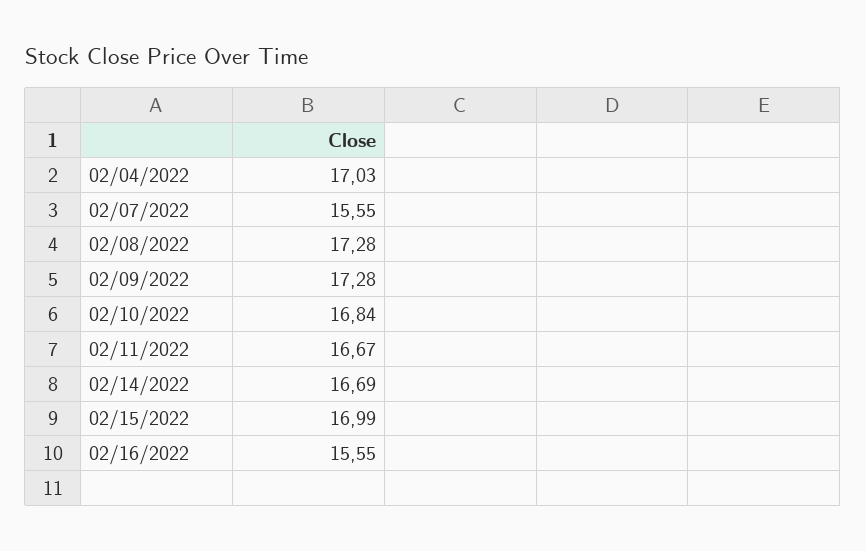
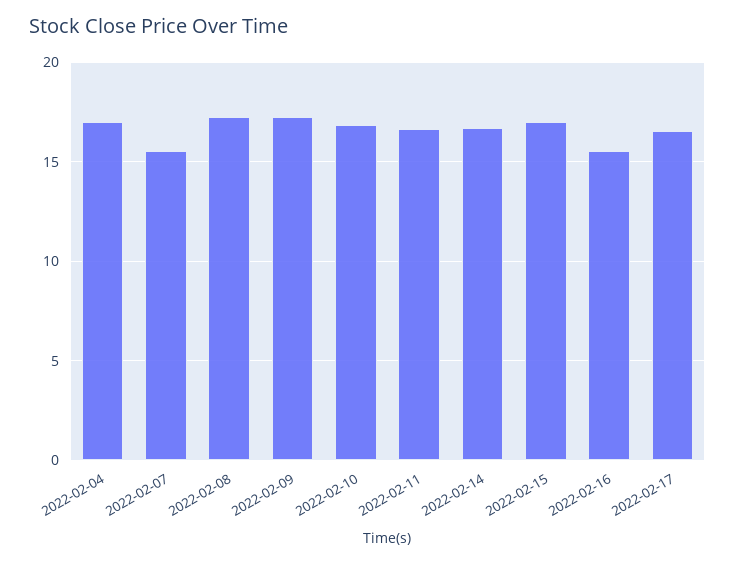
2022-02-17: none -> 16.5

